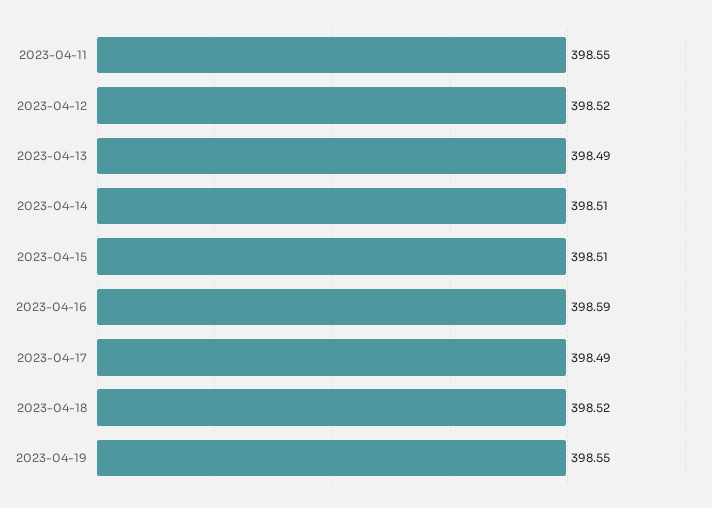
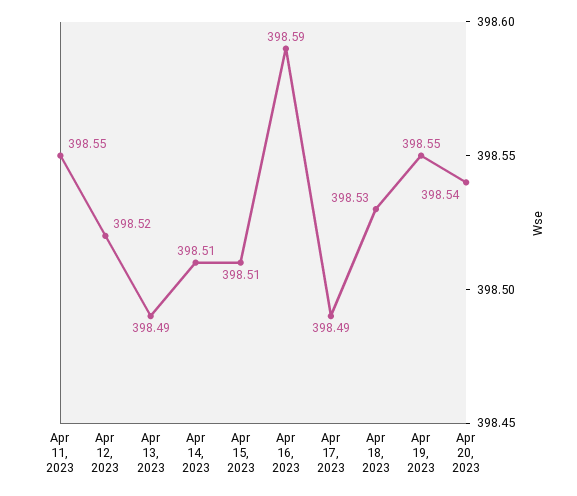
2023-04-18: 398.52 -> 398.53
Apr 20, 2023: none -> 398.54

